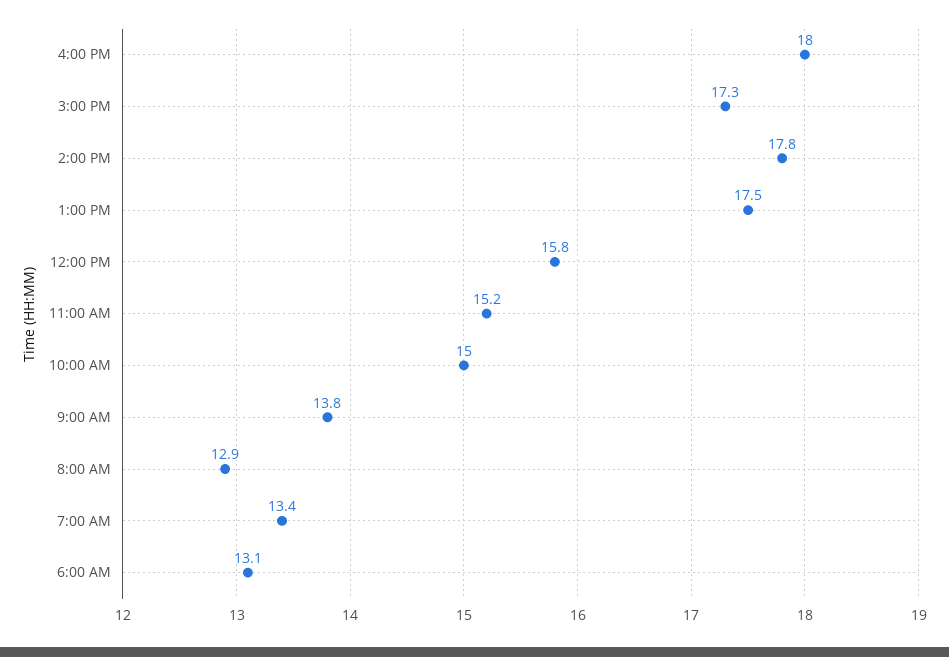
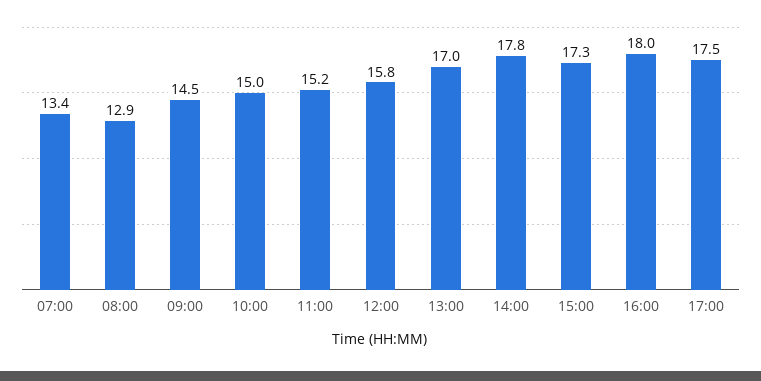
1:00 PM: 17.5 -> 17
9:00 AM: 13.8 -> 14.5
6:00 AM: 13.1 -> none
17:00: none -> 17.5

